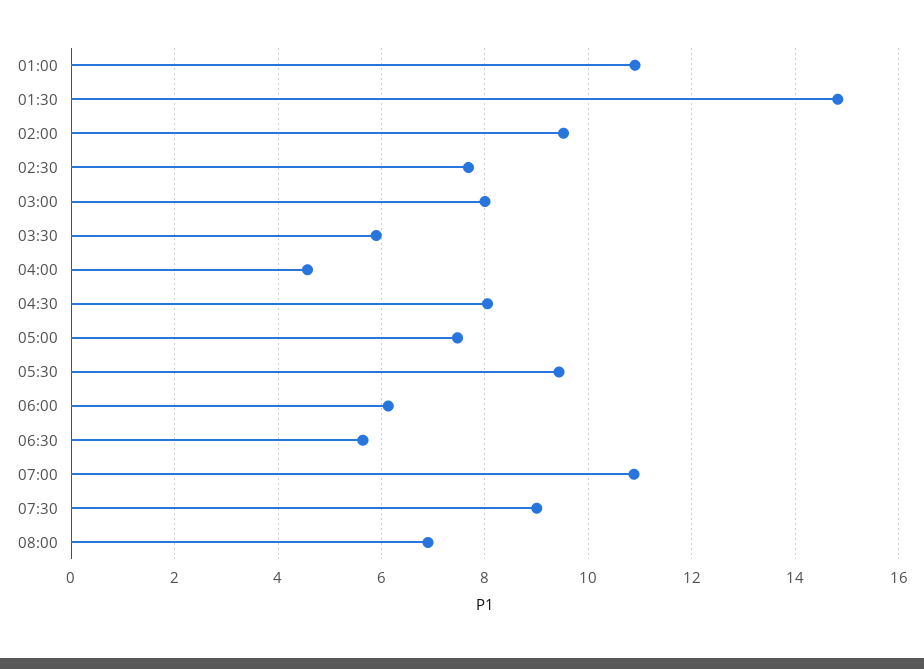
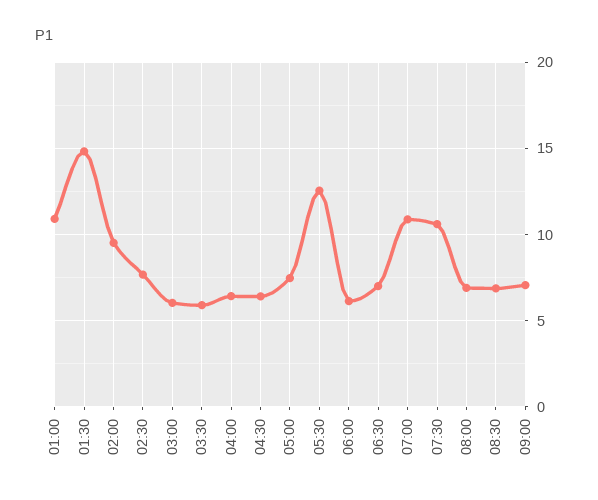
03:00: 8 -> 6
04:00: 4.6 -> 6.5
04:30: 8 -> 6.5
05:30: 9.4 -> 12.5
06:30: 5.6 -> 7
07:30: 9 -> 10.5
08:30: none -> 7
09:00: none -> 7

